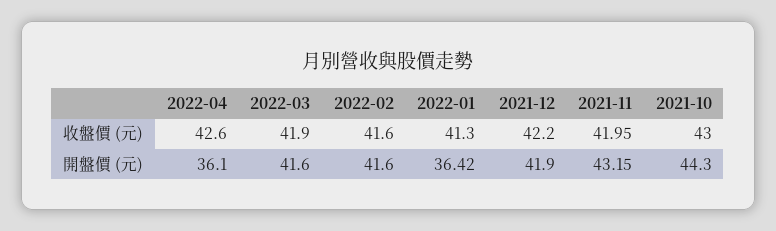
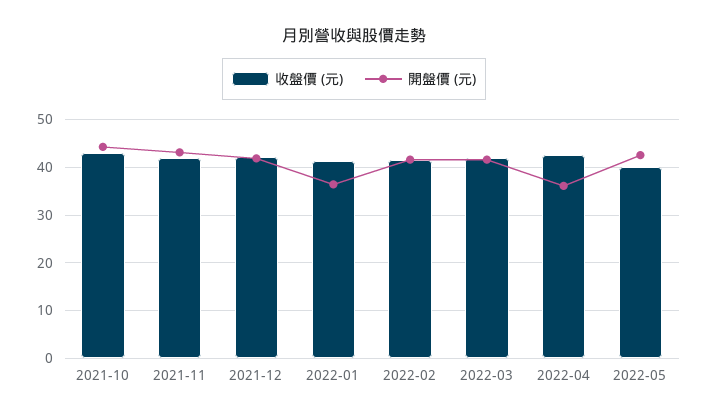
收盤價 (元), 2022-05: none -> 40
開盤價 (元), 2022-05: none -> 42

